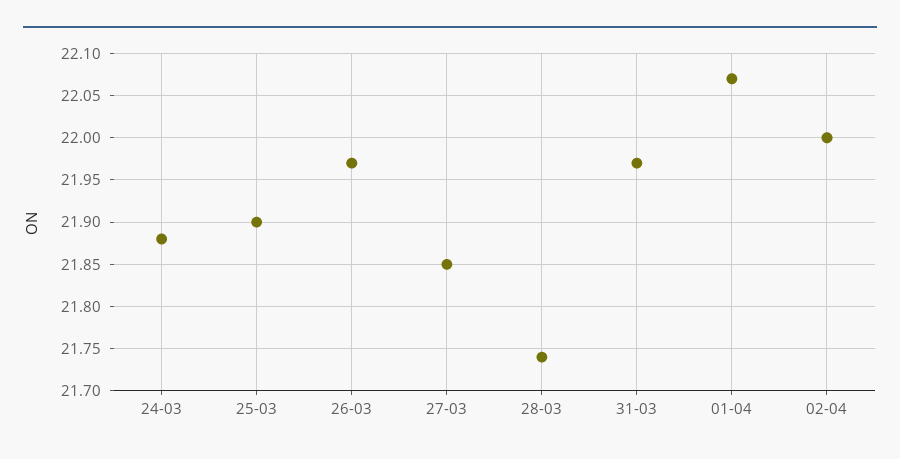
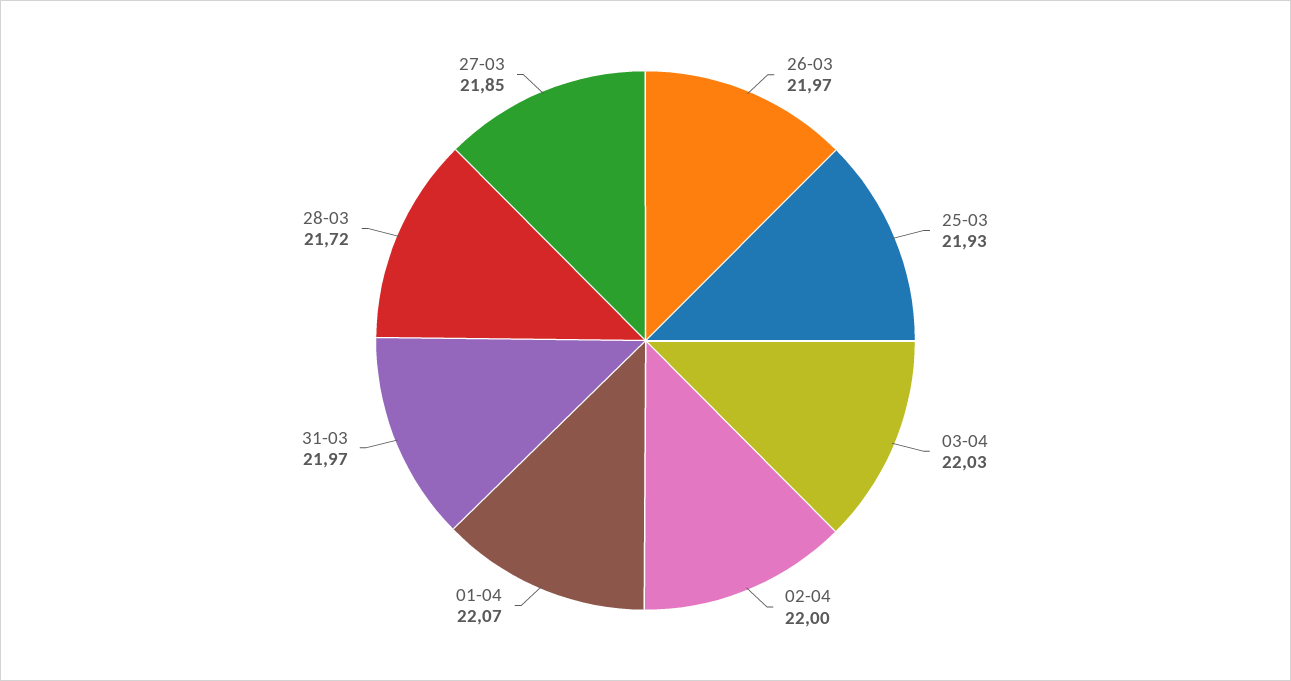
24-03: 21.88 -> none
25-03: 21.9 -> 21.93
28-03: 21.74 -> 21.72
03-04: none -> 22.03

